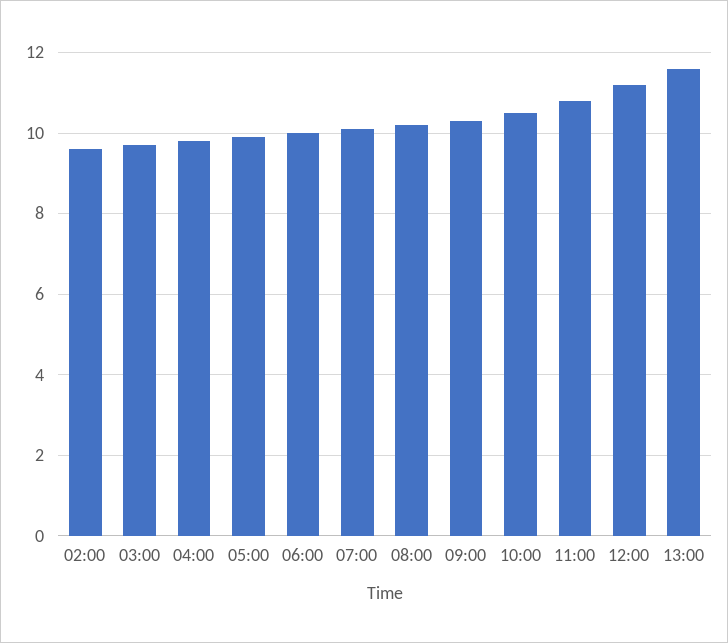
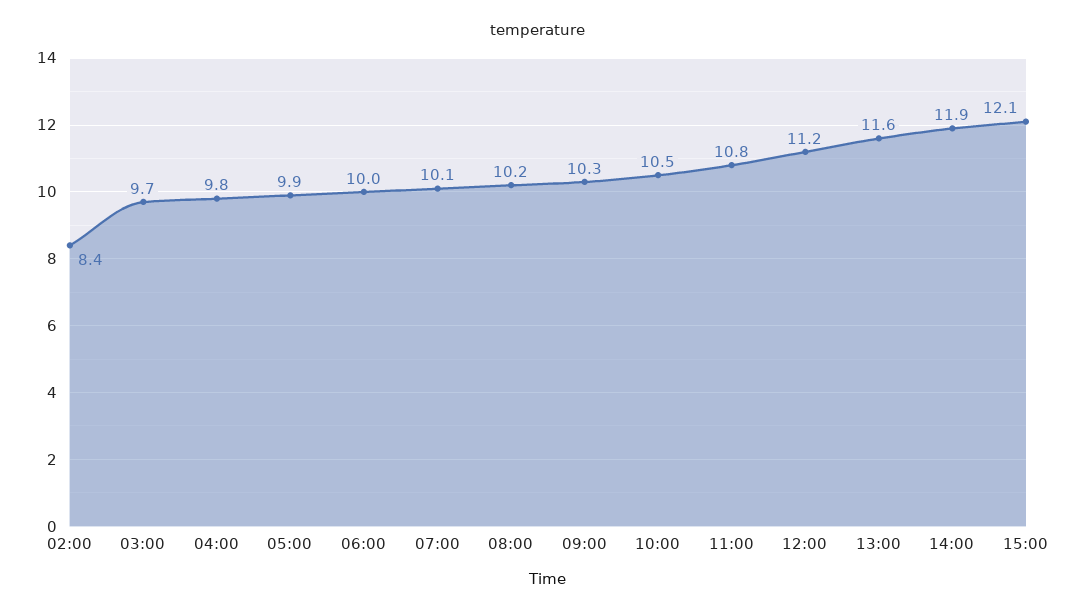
02:00: 9.5 -> 8.4
14:00: none -> 11.9
15:00: none -> 12.1

